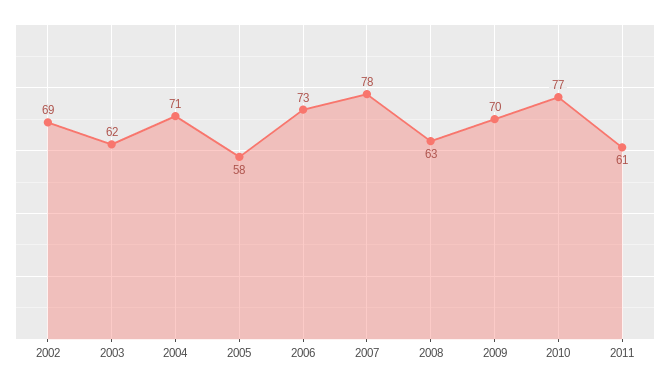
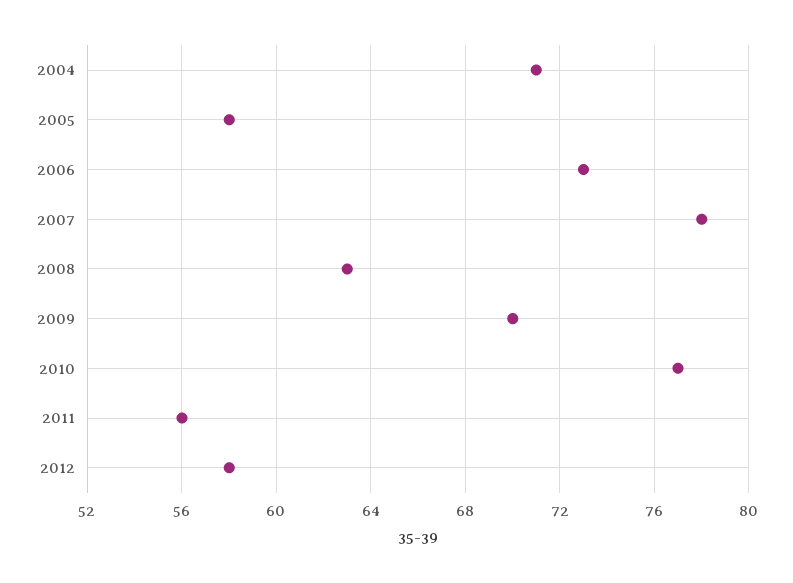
2002: 69 -> none
2003: 62 -> none
2011: 61 -> 56
2012: none -> 58

